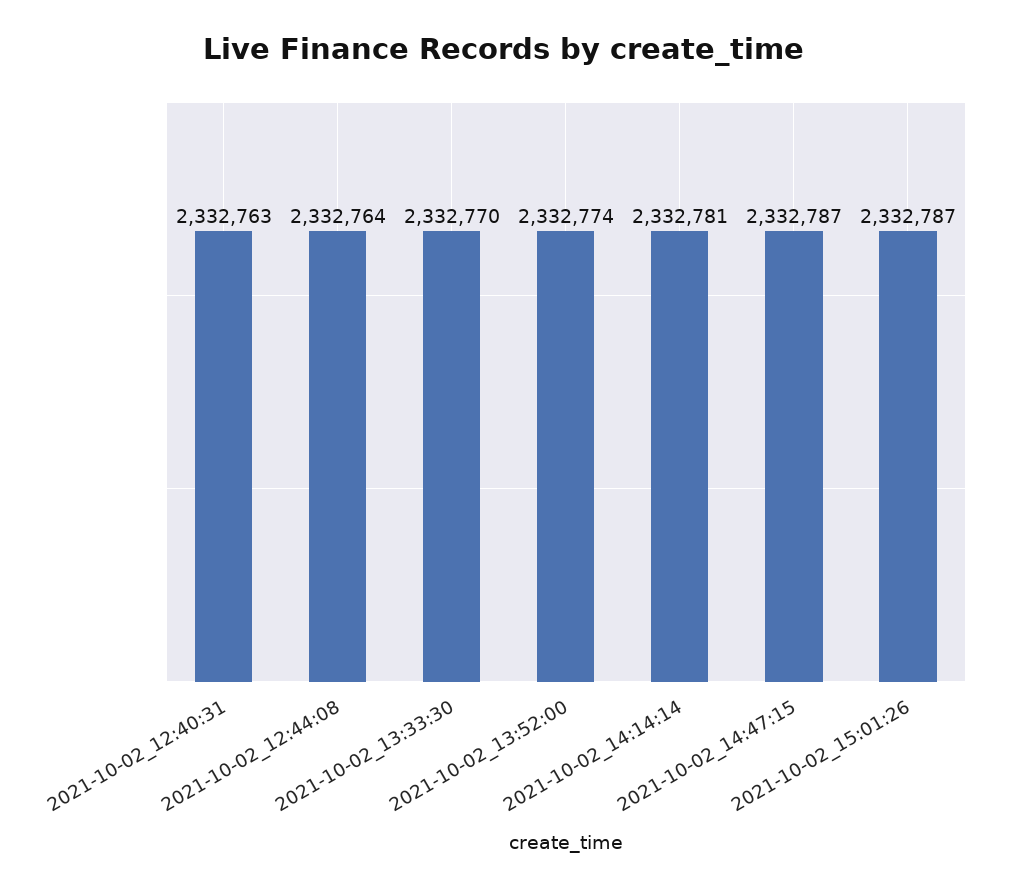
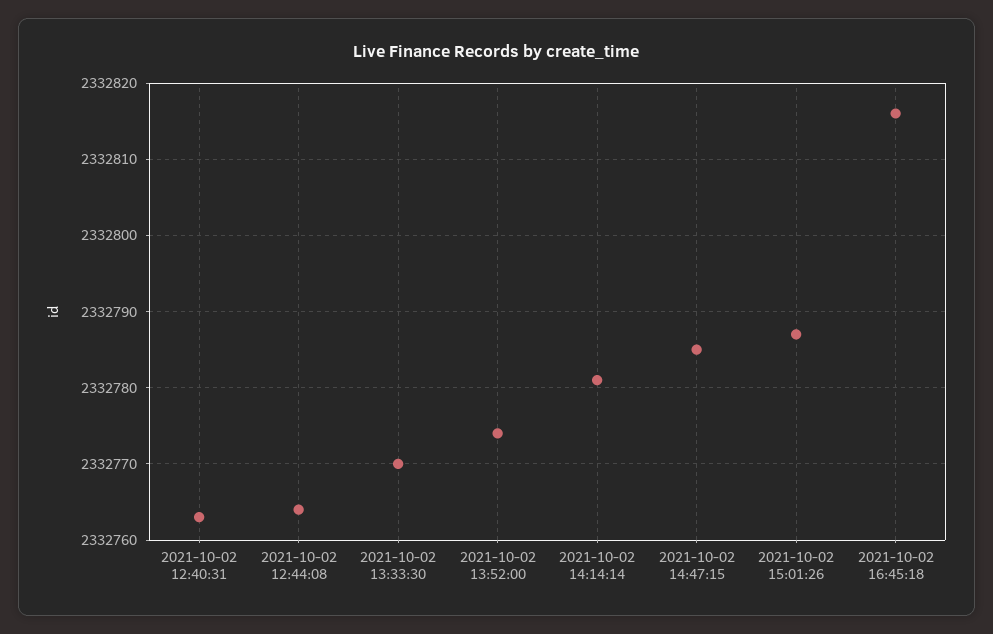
2021-10-02_14:47:15: 2332787 -> 2332785
2021-10-02 16:45:18: none -> 2332816

